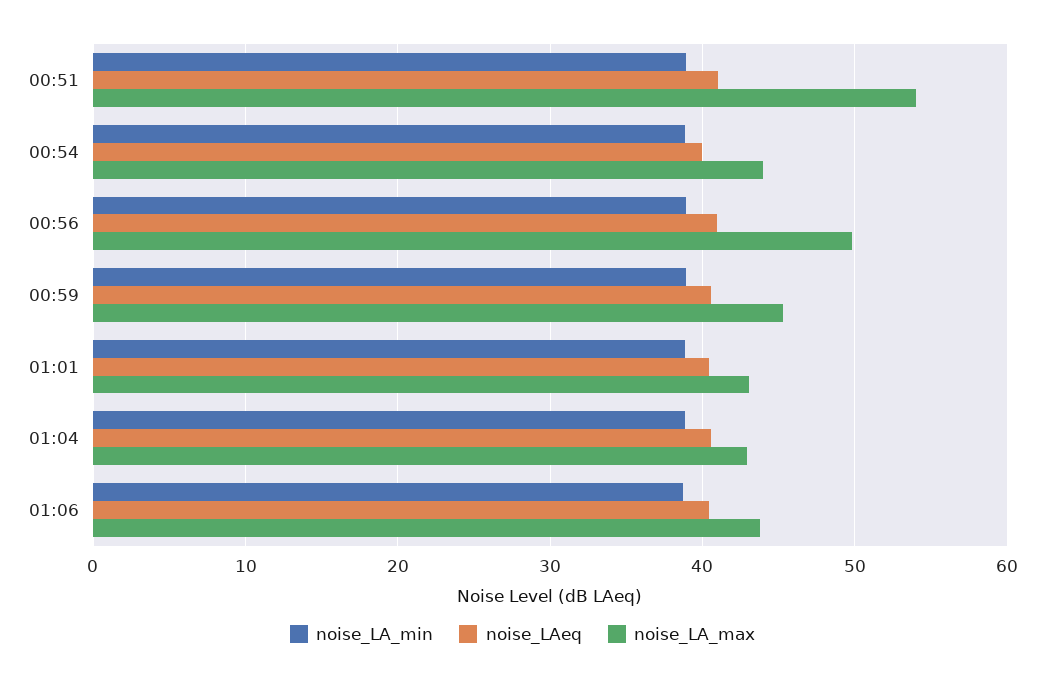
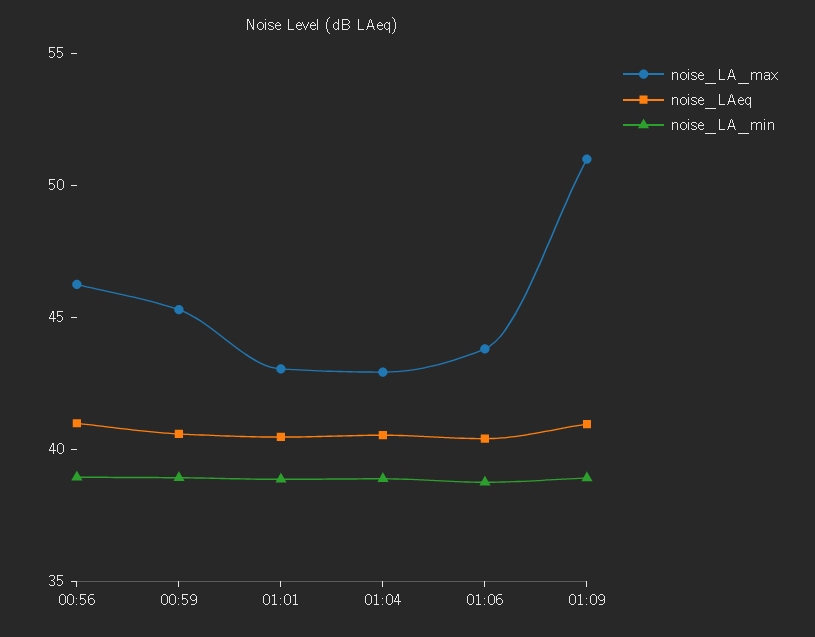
noise_LA_min, 00:51: 39 -> none
noise_LAeq, 00:51: 41 -> none
noise_LA_max, 00:51: 54 -> none
noise_LA_min, 00:54: 39 -> none
noise_LAeq, 00:54: 40 -> none
noise_LA_max, 00:54: 44 -> none
noise_LA_max, 00:56: 50 -> 46
noise_LA_max, 01:09: none -> 51
noise_LAeq, 01:09: none -> 41
noise_LA_min, 01:09: none -> 39

